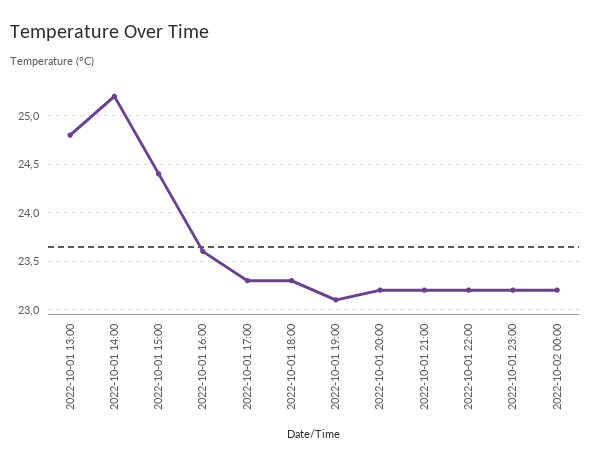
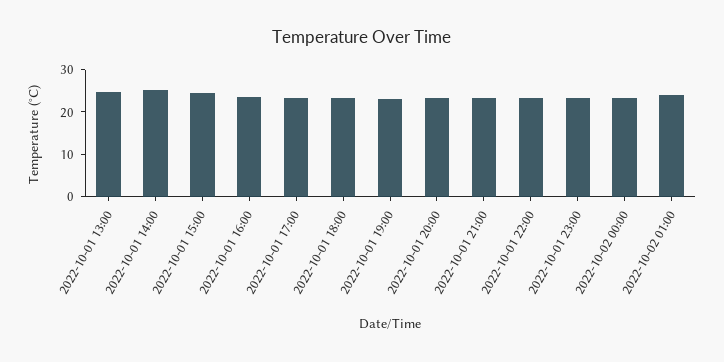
2022-10-02 01:00: none -> 24

